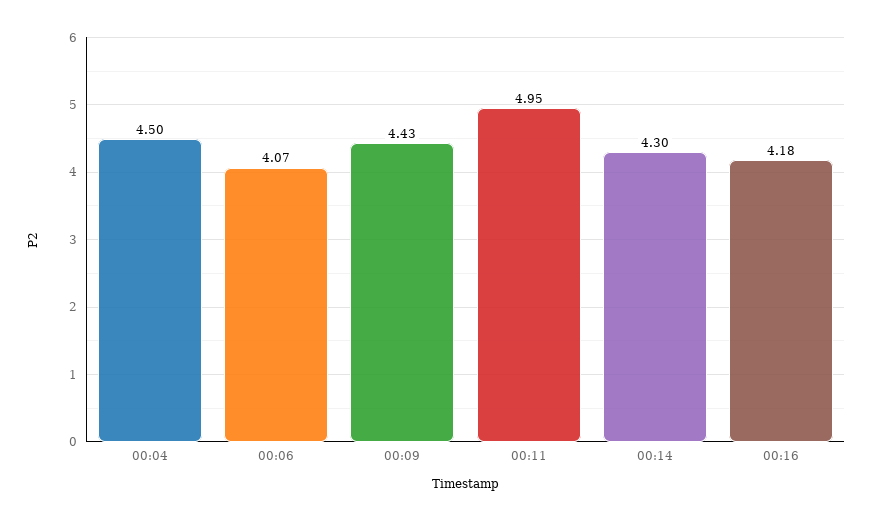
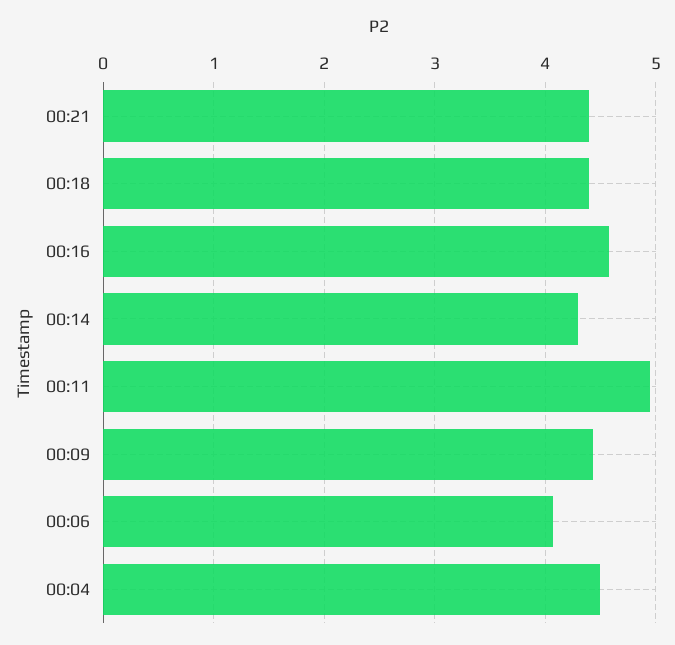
00:16: 4.18 -> 4.6
00:21: none -> 4.4
00:18: none -> 4.4

